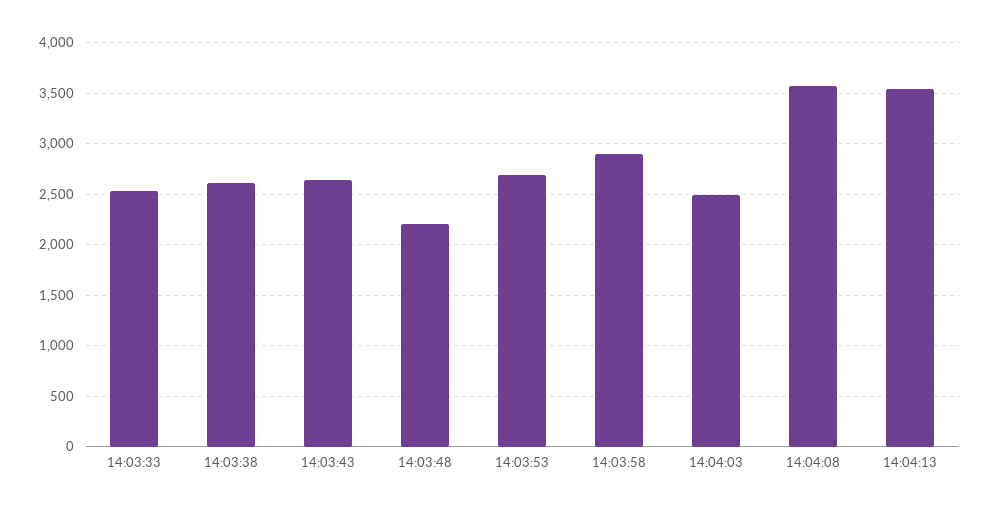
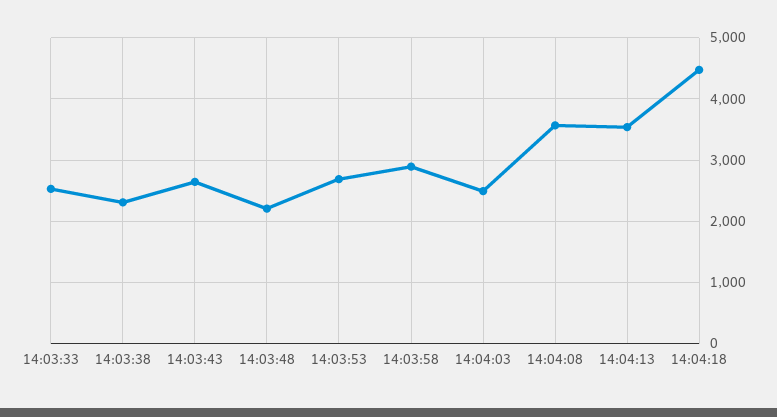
14:03:38: 2600 -> 2300
14:04:18: none -> 4500

